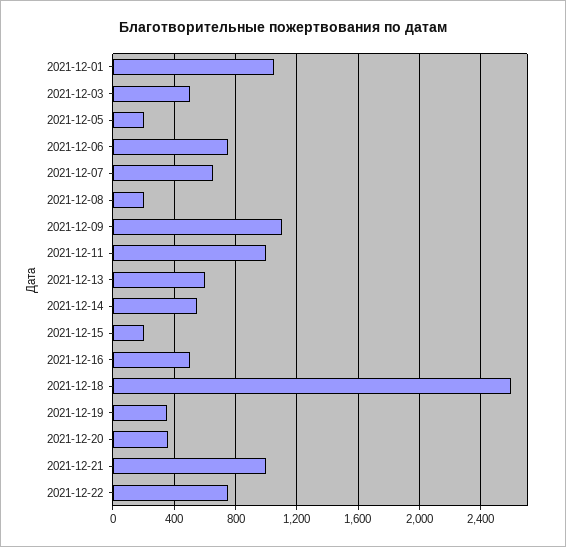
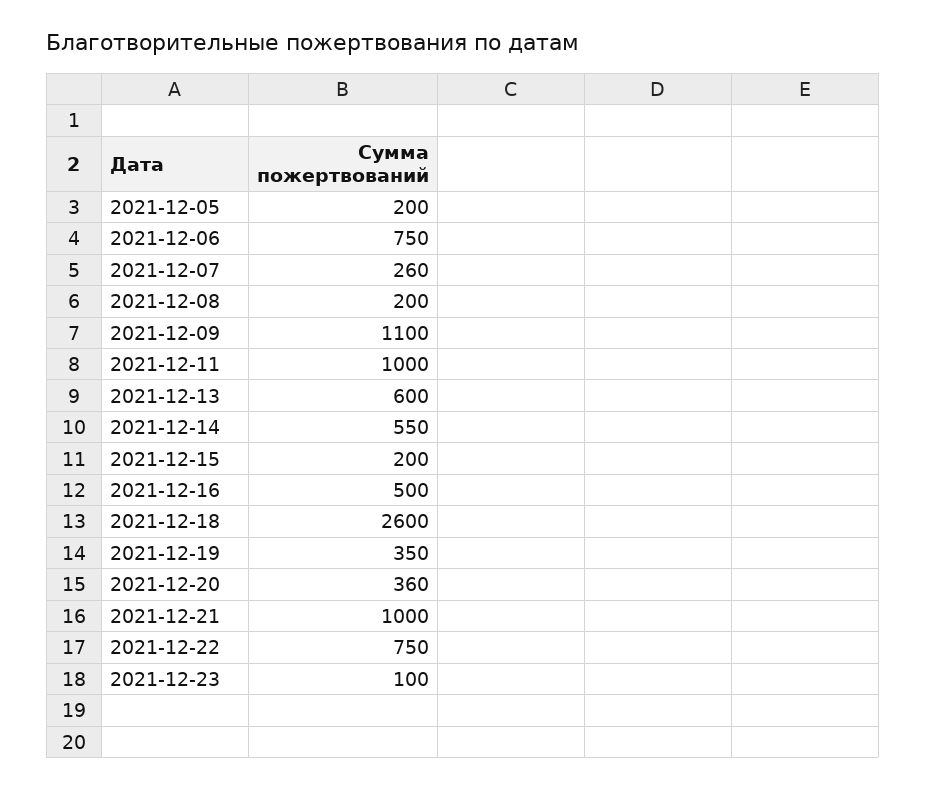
2021-12-01: 1050 -> none
2021-12-03: 500 -> none
2021-12-07: 650 -> 260
2021-12-23: none -> 100

